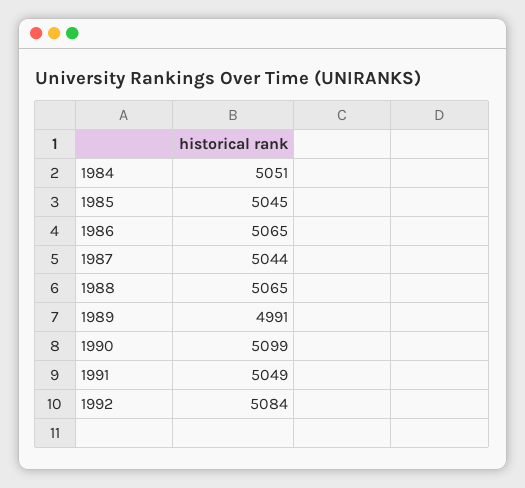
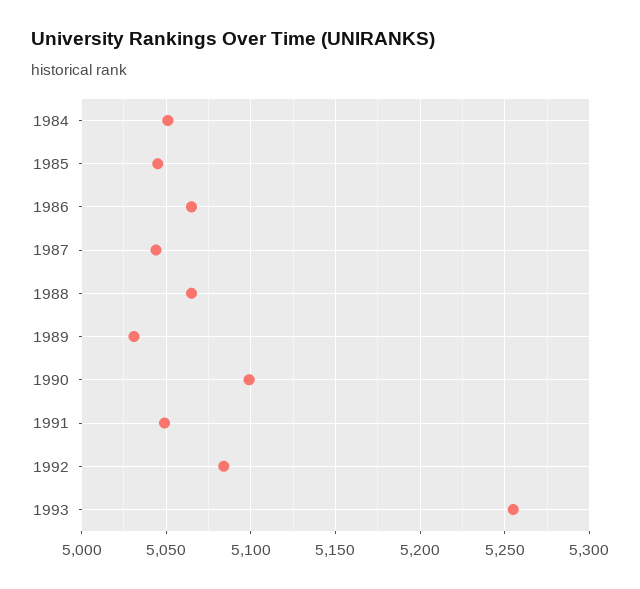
1989: 4991 -> 5030
1993: none -> 5255

